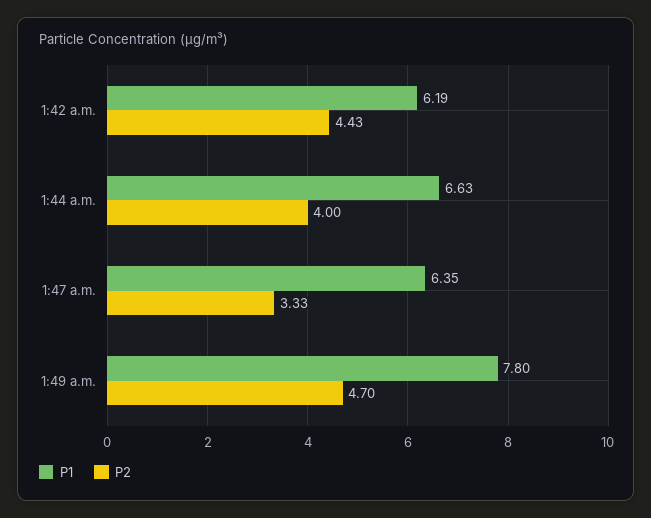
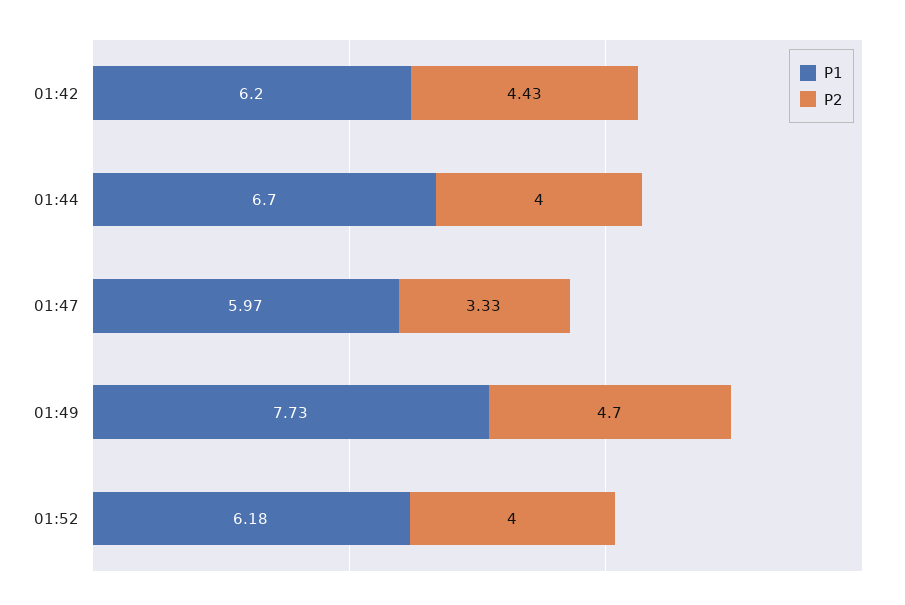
P1, 1:42 a.m.: 6.19 -> 6.2
P1, 1:44 a.m.: 6.63 -> 6.7
P1, 1:47 a.m.: 6.35 -> 5.97
P1, 1:49 a.m.: 7.8 -> 7.73
P1, 01:52: none -> 6.18
P2, 01:52: none -> 4

